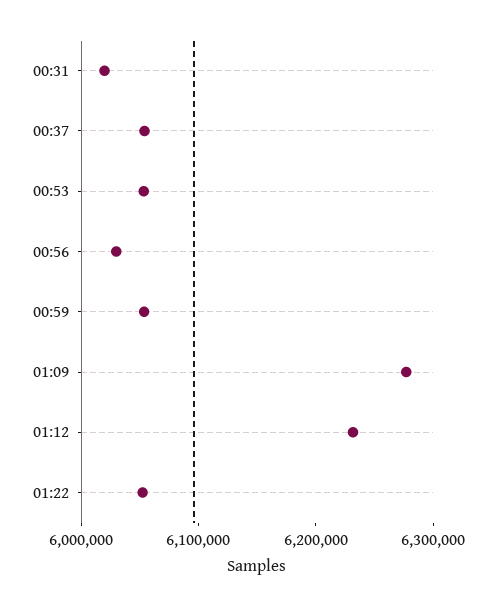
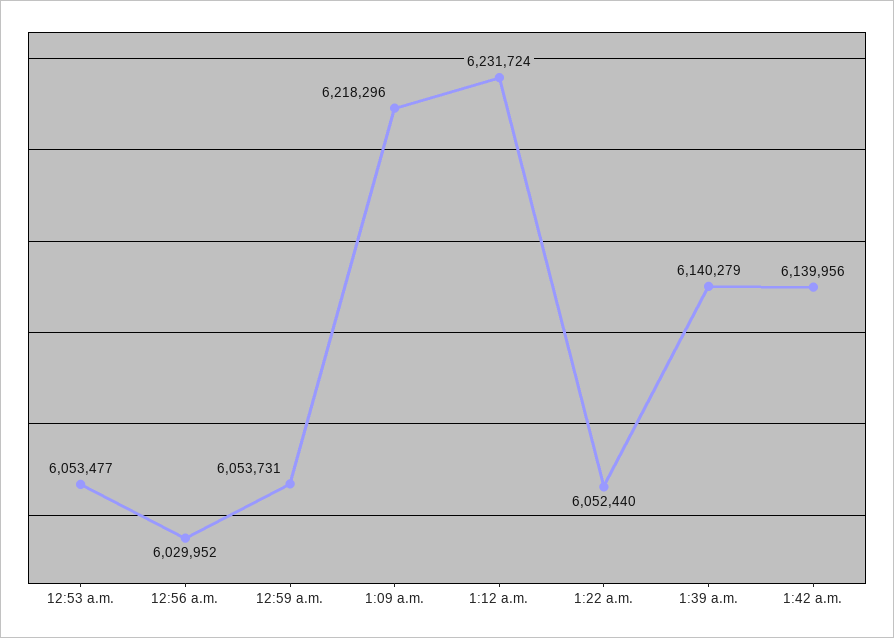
00:31: 6020000 -> none
00:37: 6060000 -> none
01:09: 6280000 -> 6218296
1:39 a.m.: none -> 6140279
1:42 a.m.: none -> 6139956

